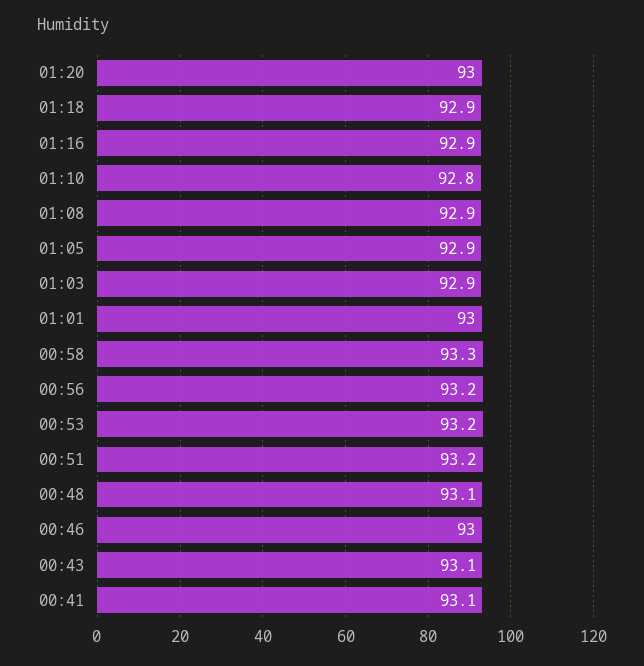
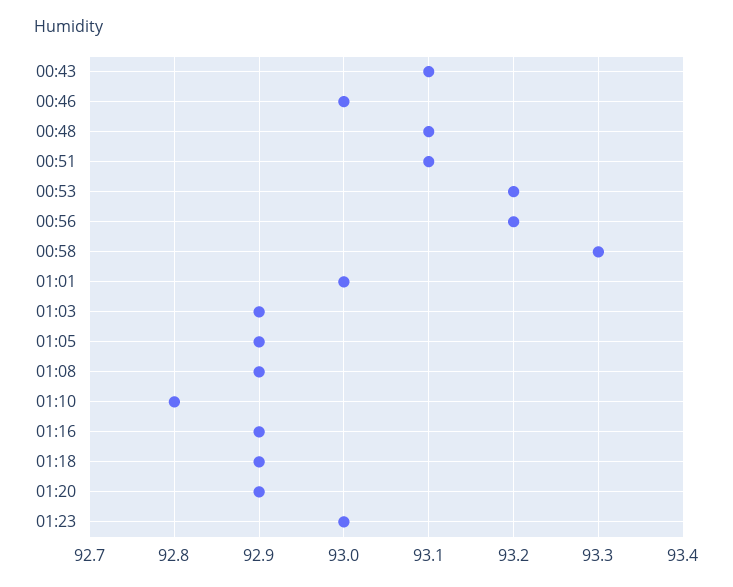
01:20: 93 -> 92.9
00:51: 93.2 -> 93.1
00:41: 93.1 -> none
01:23: none -> 93

